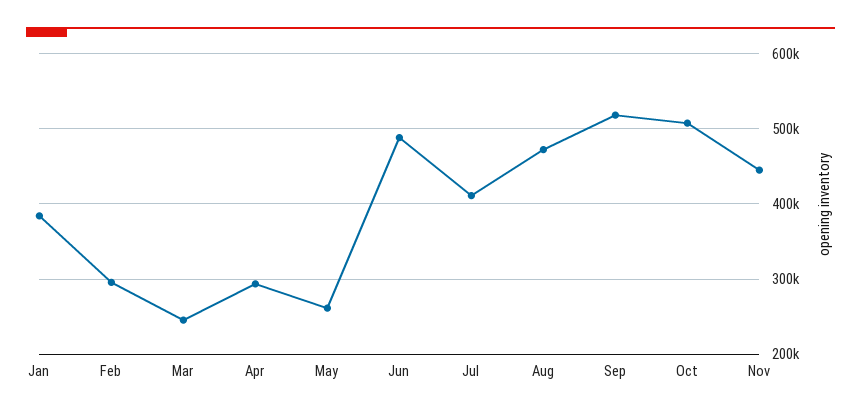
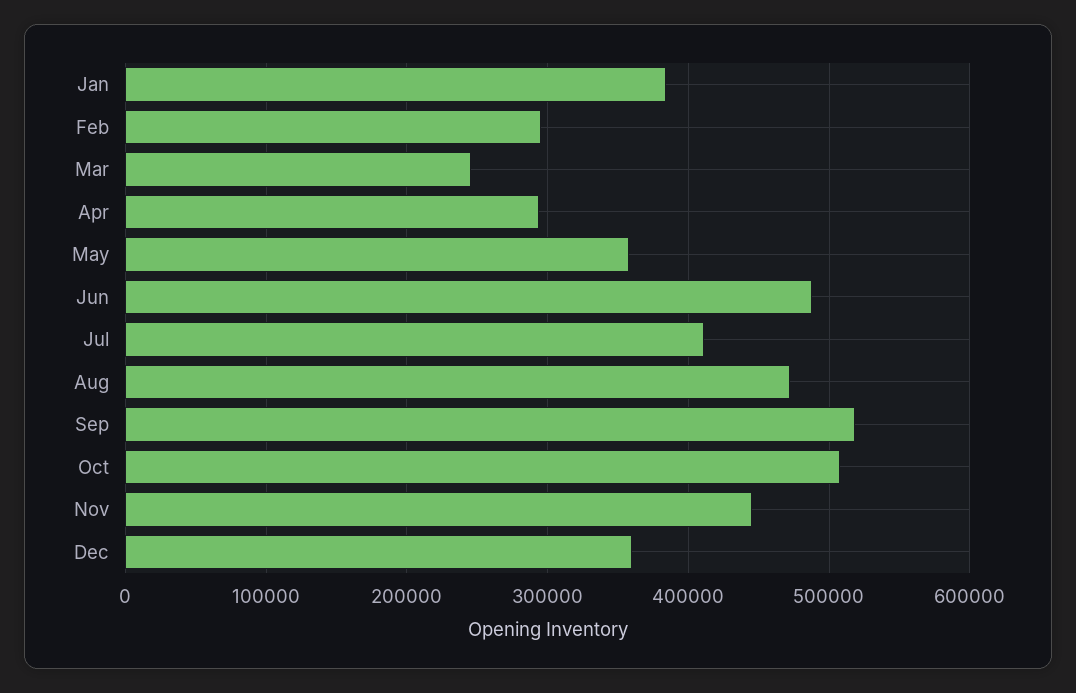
May: 260000 -> 360000
Dec: none -> 360000

